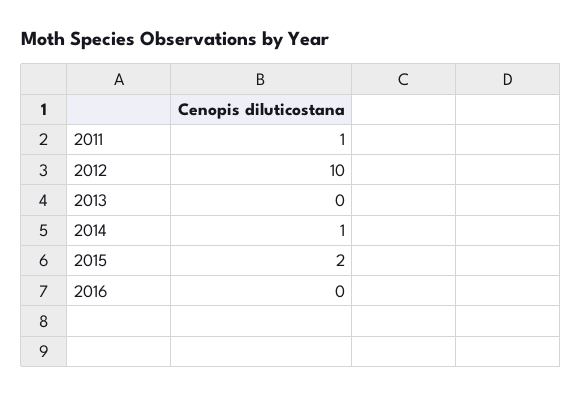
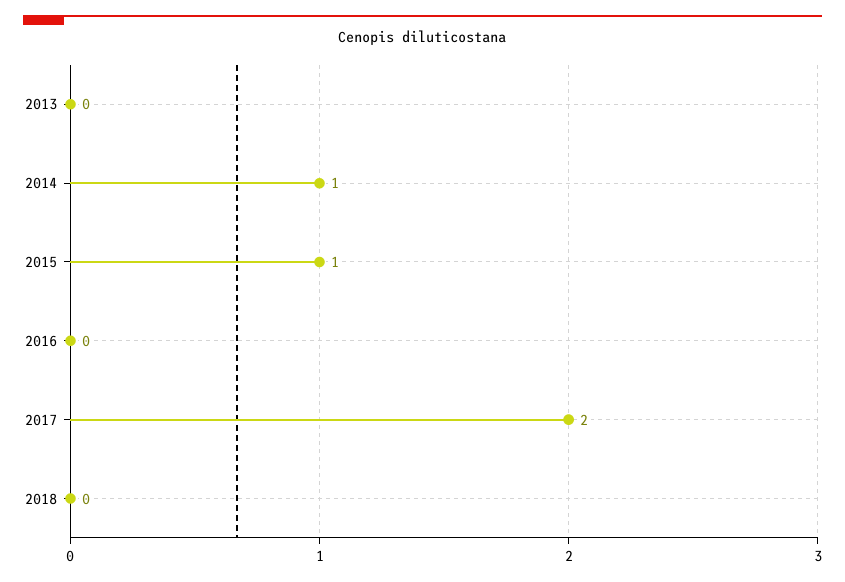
2011: 1 -> none
2012: 10 -> none
2015: 2 -> 1
2017: none -> 2
2018: none -> 0

